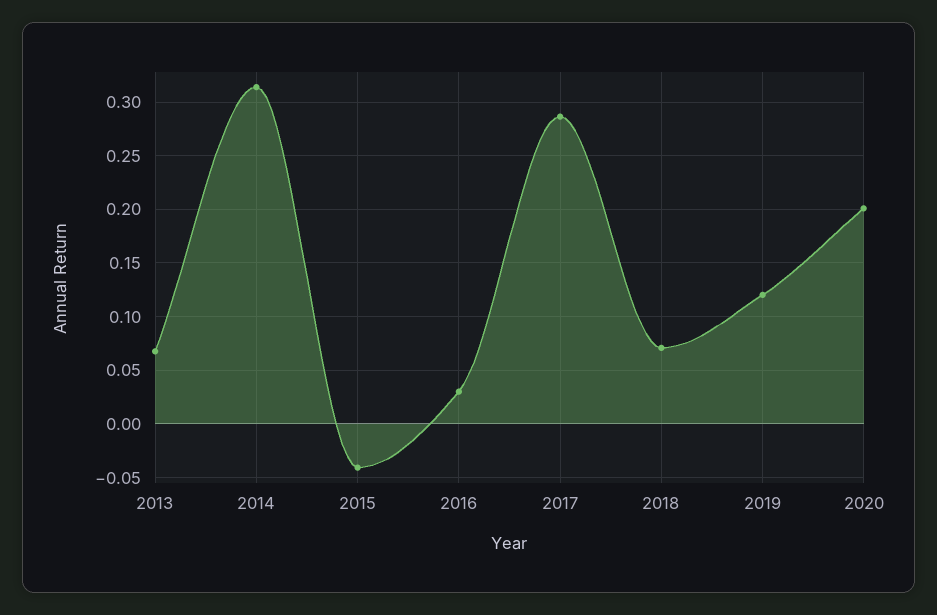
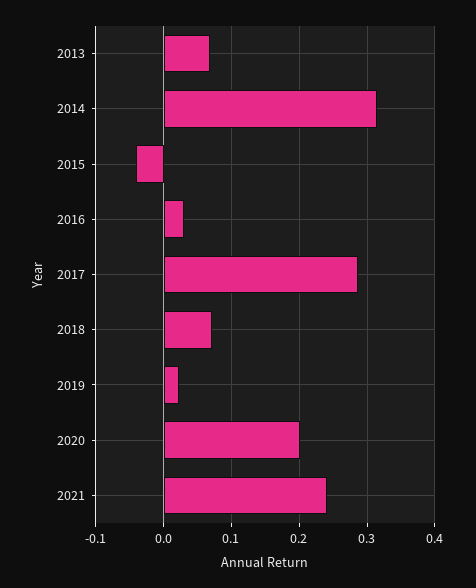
2019: 0.12 -> 0.02
2021: none -> 0.24

